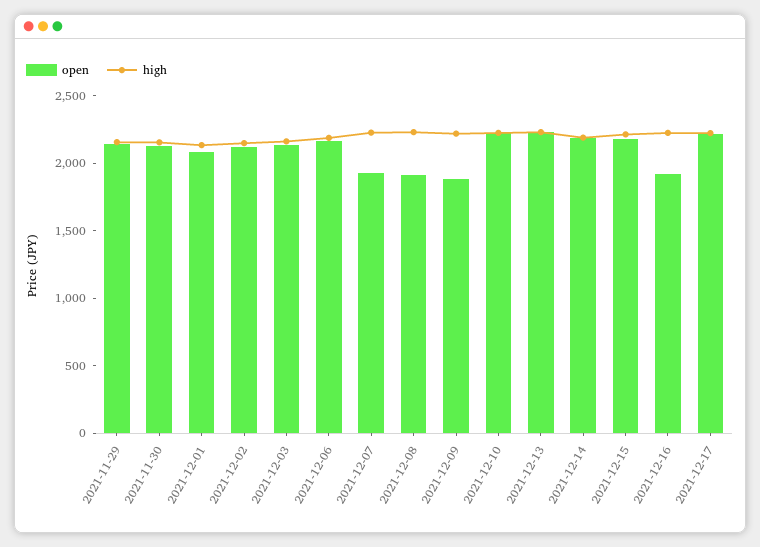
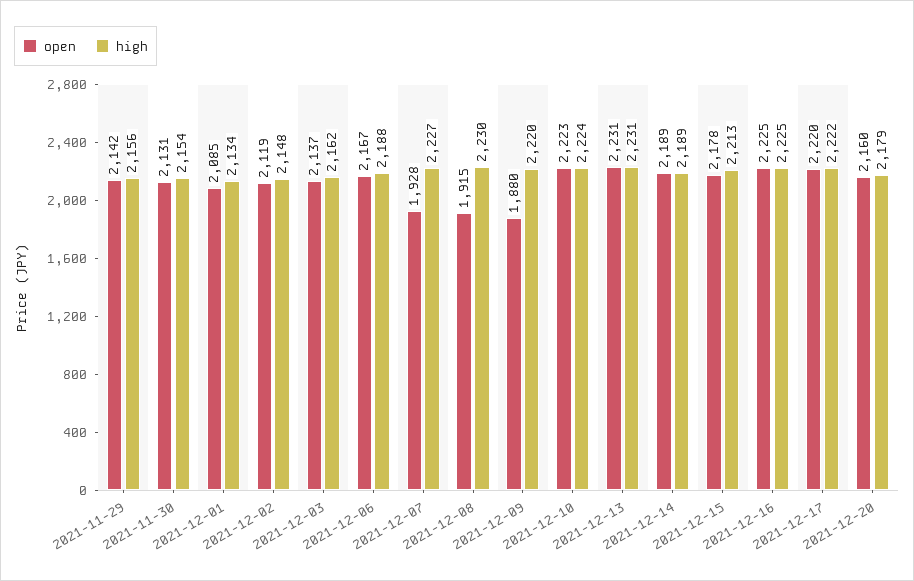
open, 2021-12-16: 1900 -> 2225
open, 2021-12-20: none -> 2160
high, 2021-12-20: none -> 2179

